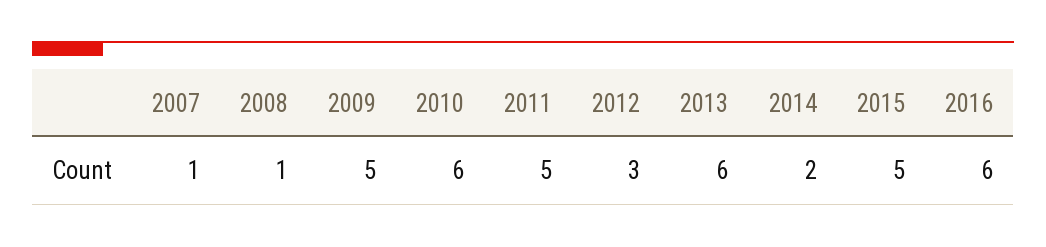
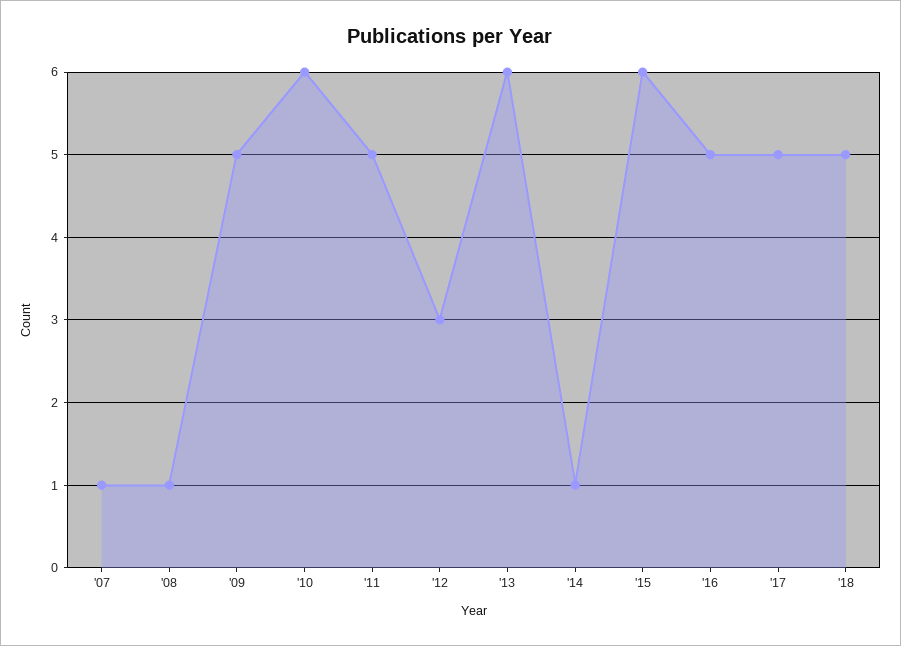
2014: 2 -> 1
2015: 5 -> 6
2016: 6 -> 5
'17: none -> 5
'18: none -> 5

